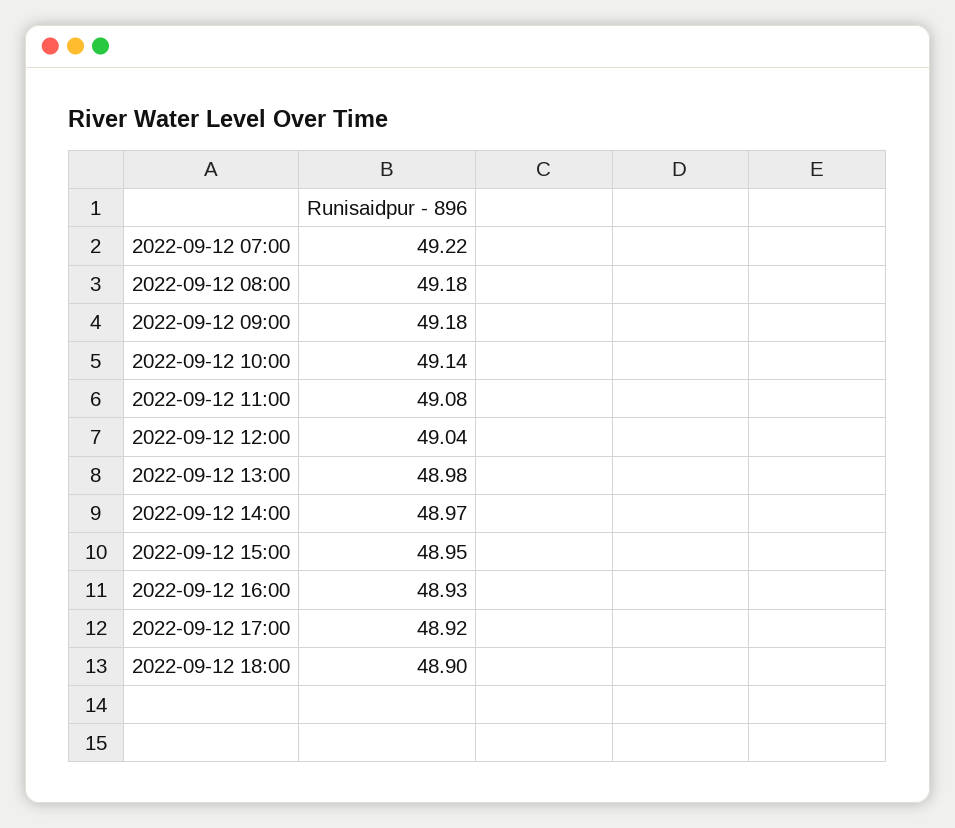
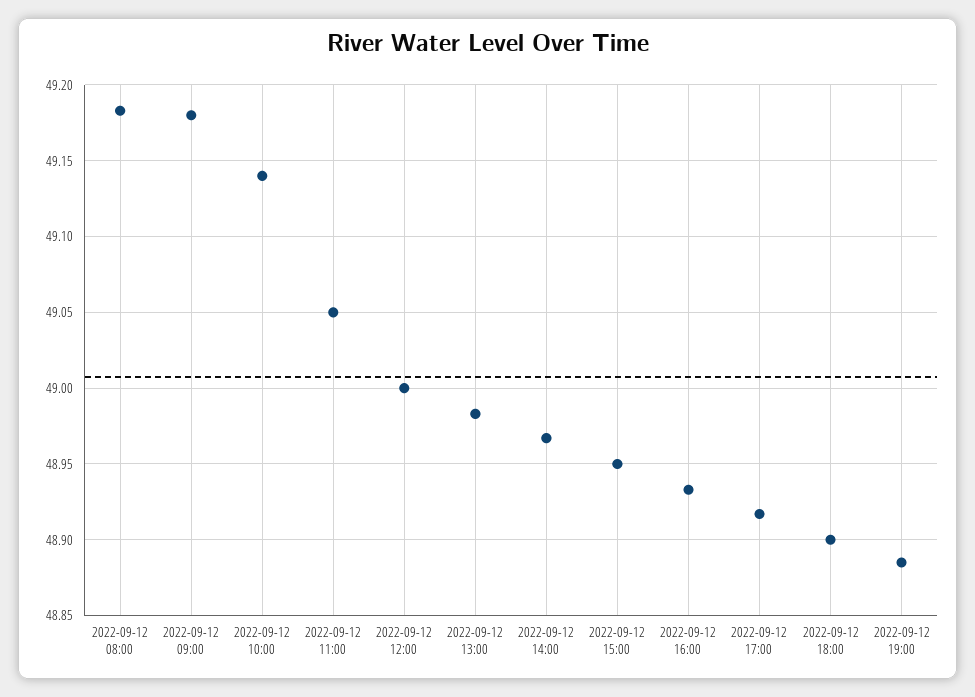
2022-09-12 07:00: 49.22 -> none
2022-09-12 11:00: 49.08 -> 49.05
2022-09-12 12:00: 49.04 -> 49
2022-09-12 19:00: none -> 48.885

